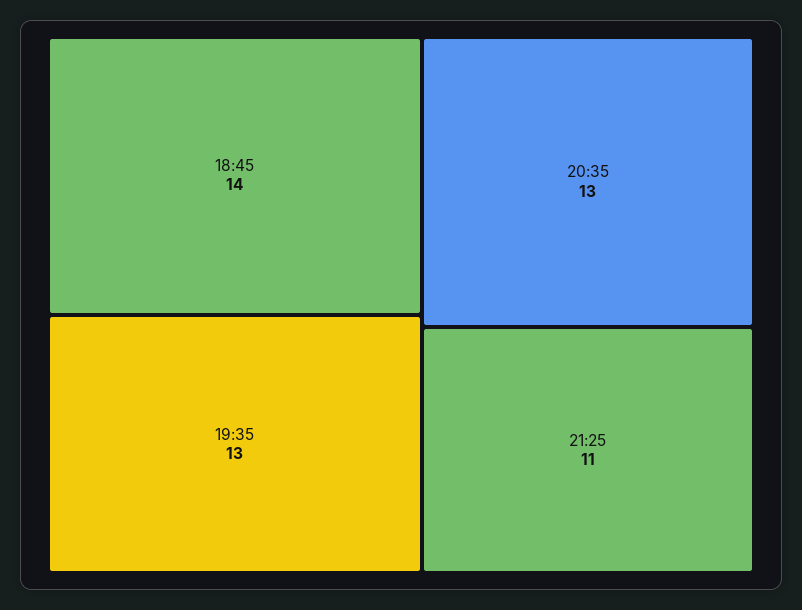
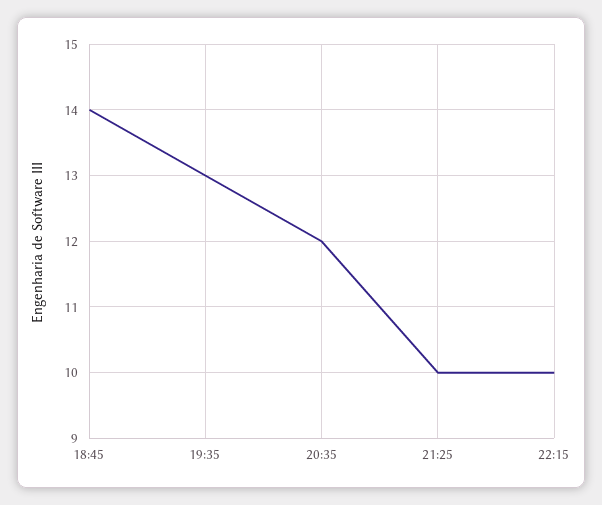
20:35: 13 -> 12
21:25: 11 -> 10
22:15: none -> 10

